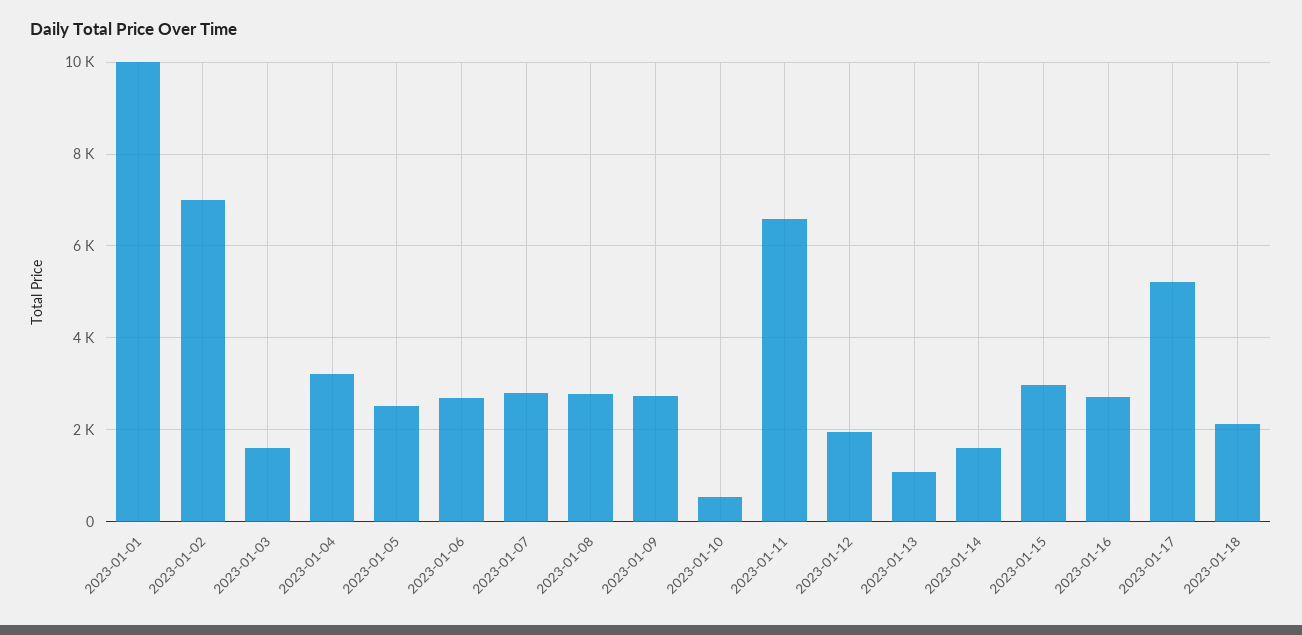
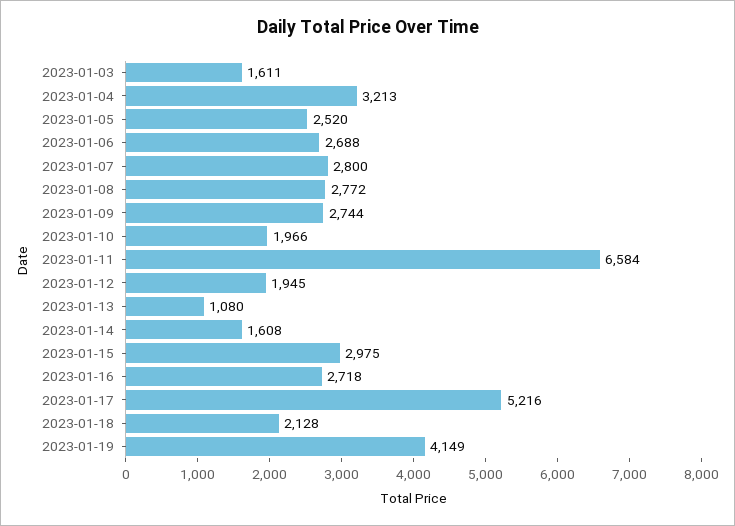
2023-01-01: 10000 -> none
2023-01-02: 7000 -> none
2023-01-10: 600 -> 1966
2023-01-19: none -> 4149

